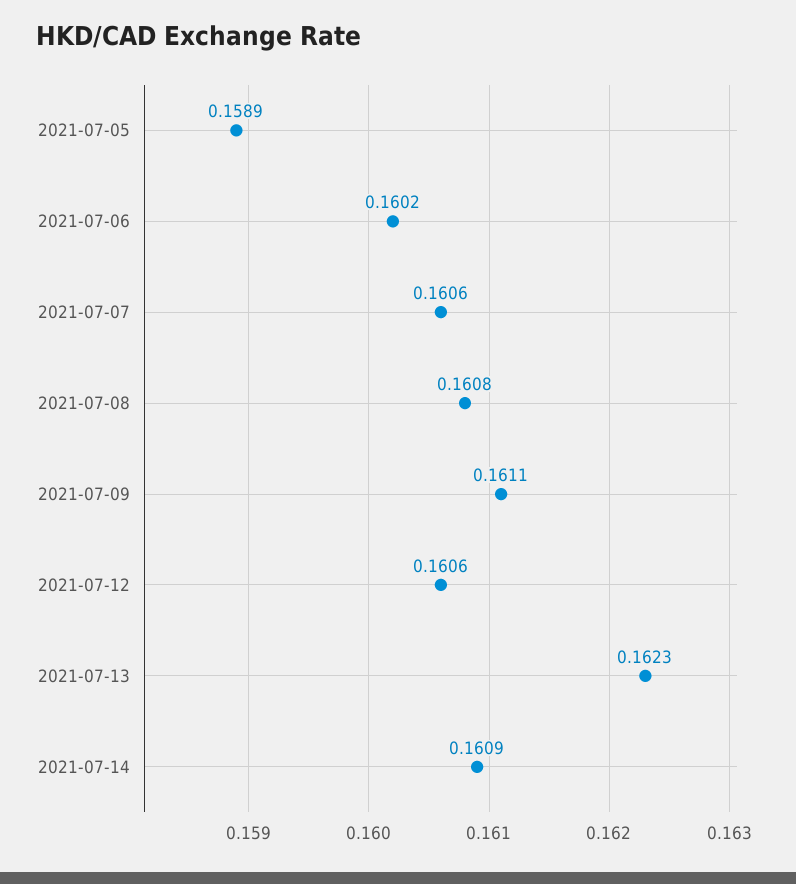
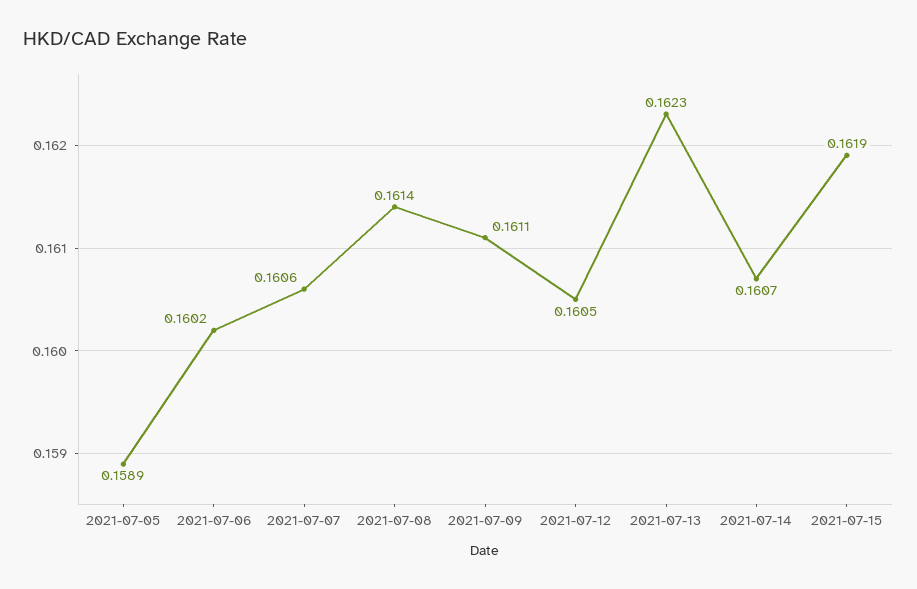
2021-07-08: 0.1608 -> 0.1614
2021-07-12: 0.1606 -> 0.1605
2021-07-14: 0.1609 -> 0.1607
2021-07-15: none -> 0.1619

